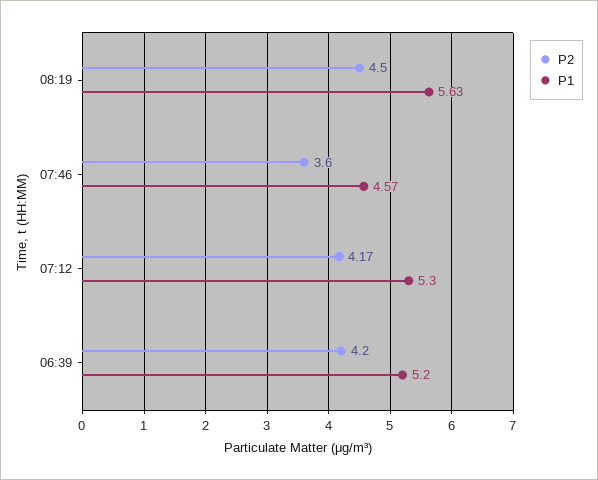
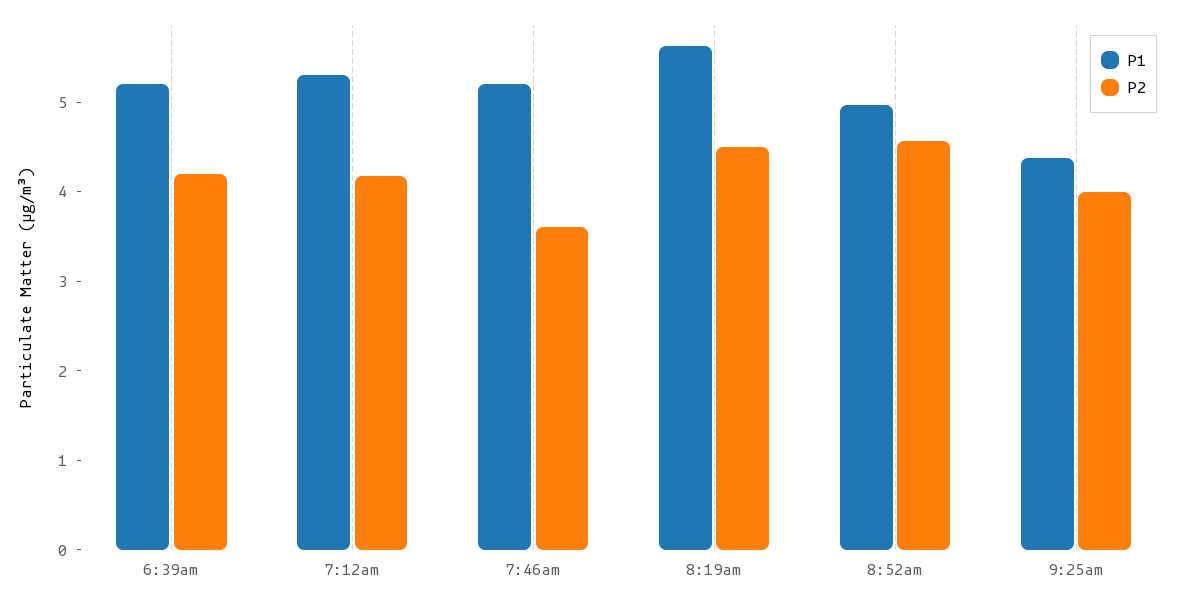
P1, 07:46: 4.57 -> 5.2
P1, 8:52am: none -> 5
P2, 8:52am: none -> 4.6
P1, 9:25am: none -> 4.4
P2, 9:25am: none -> 4

